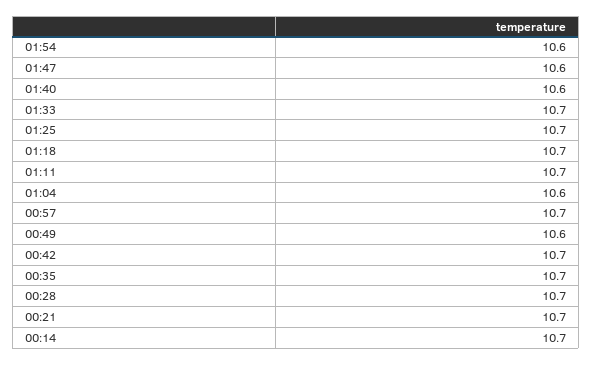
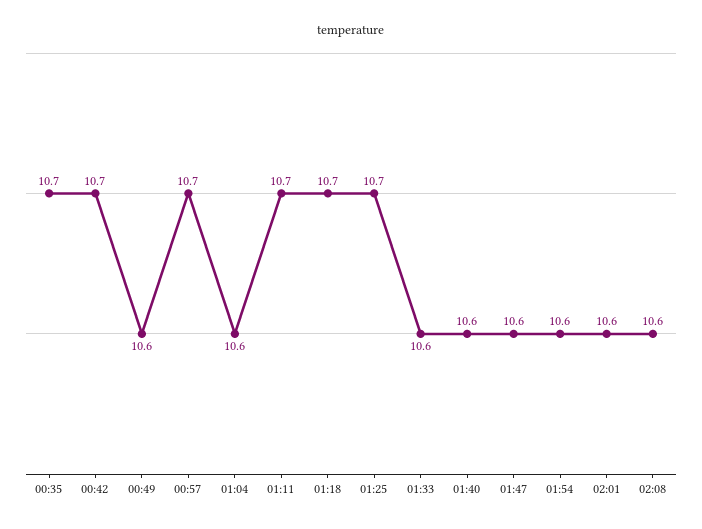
01:33: 10.7 -> 10.6
00:28: 10.7 -> none
00:21: 10.7 -> none
00:14: 10.7 -> none
02:01: none -> 10.6
02:08: none -> 10.6

